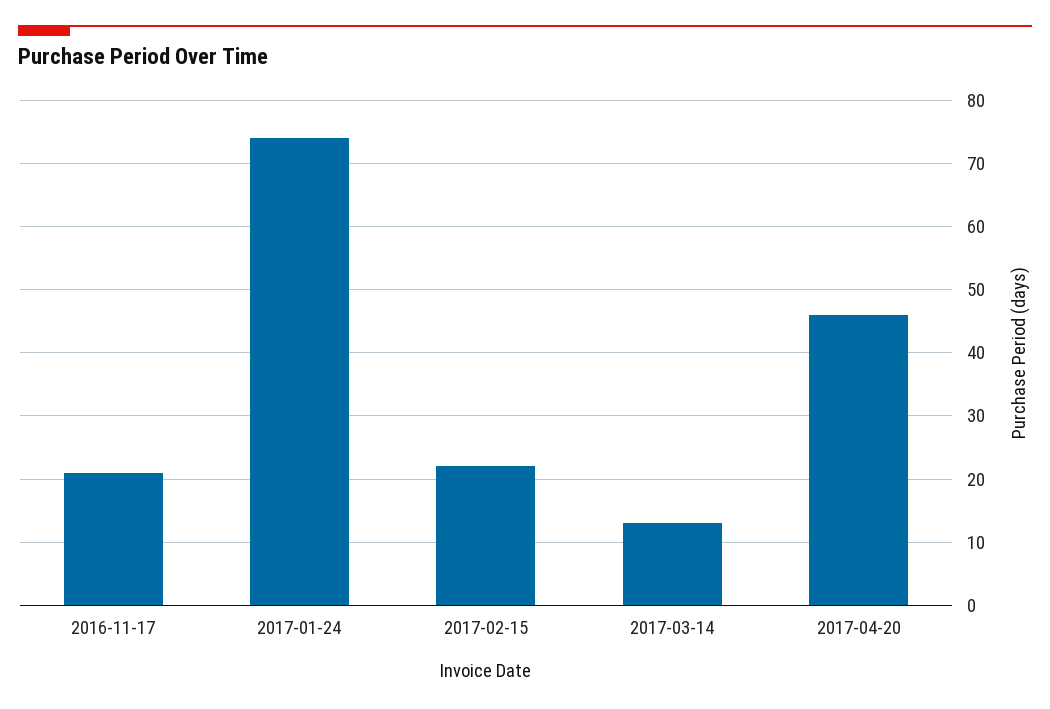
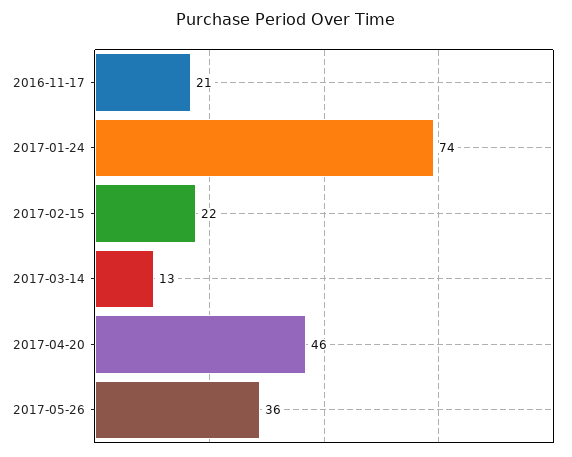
2017-05-26: none -> 36

